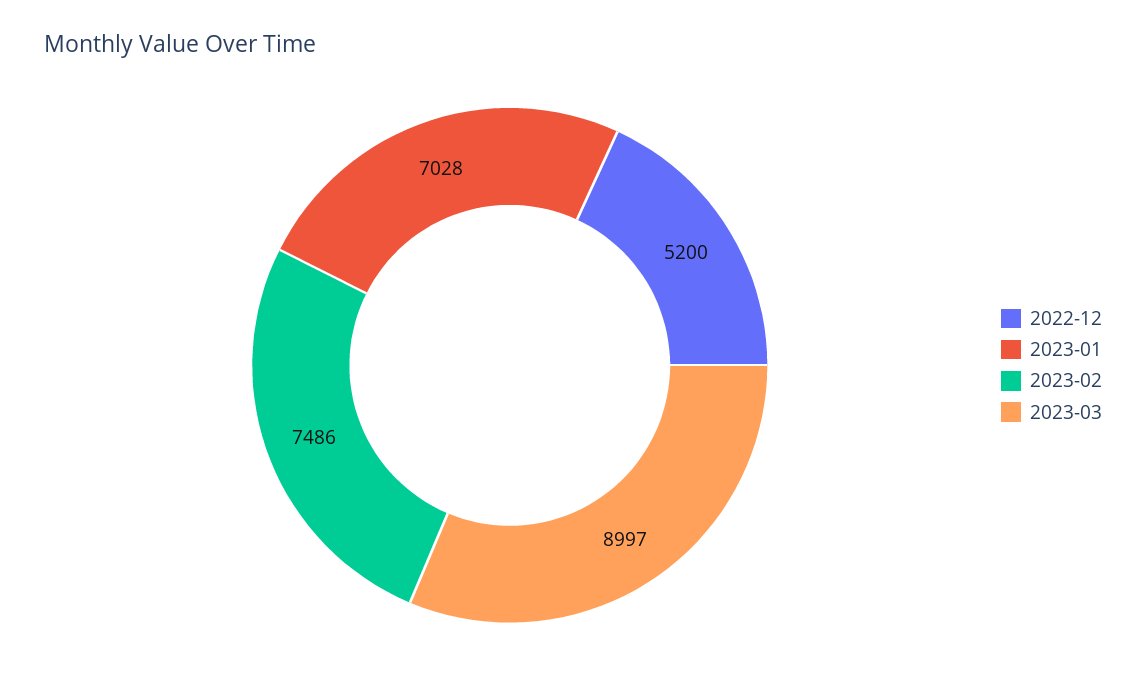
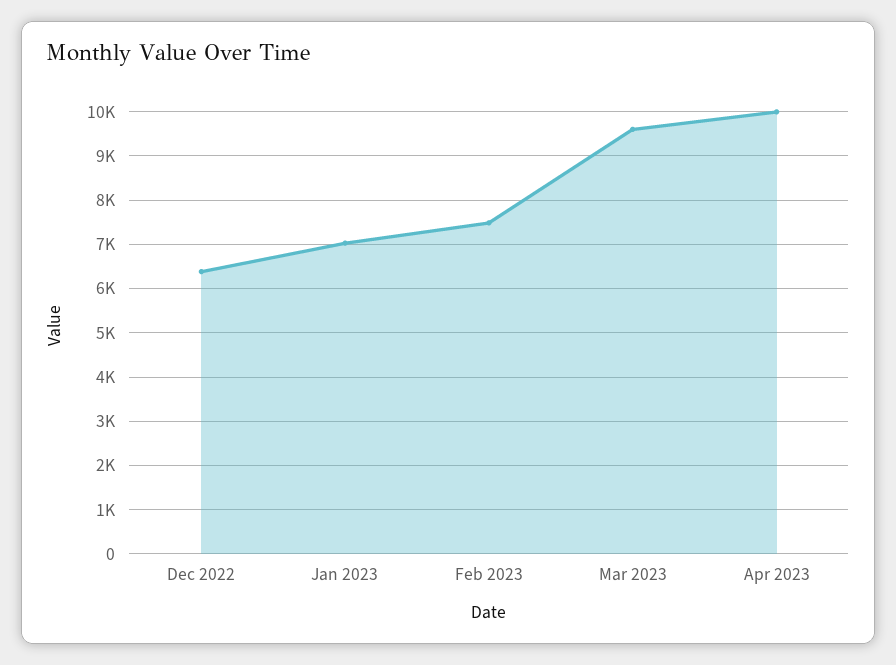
2022-12: 5200 -> 6400
2023-03: 8997 -> 9600
Apr 2023: none -> 10000

